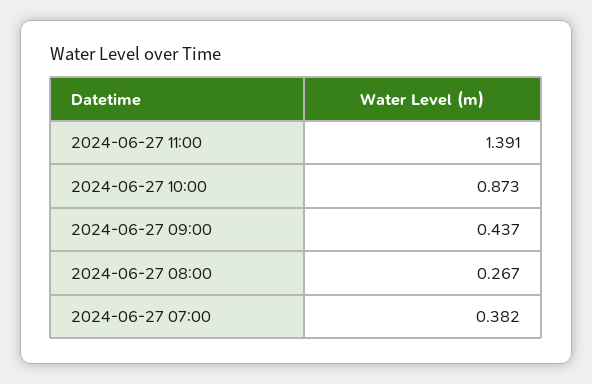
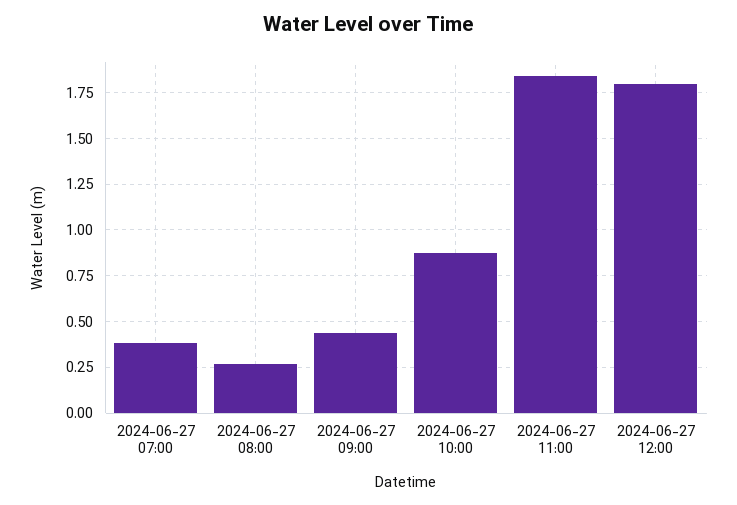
2024-06-27 11:00: 1.391 -> 1.85
2024-06-27 12:00: none -> 1.8

